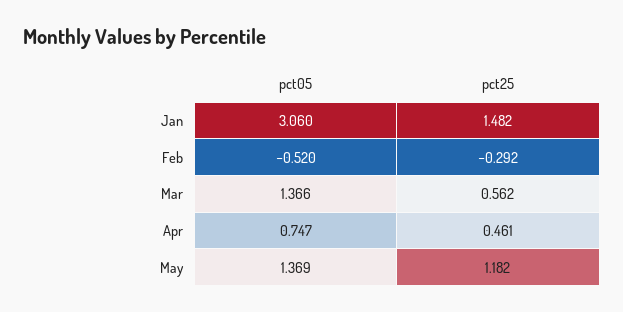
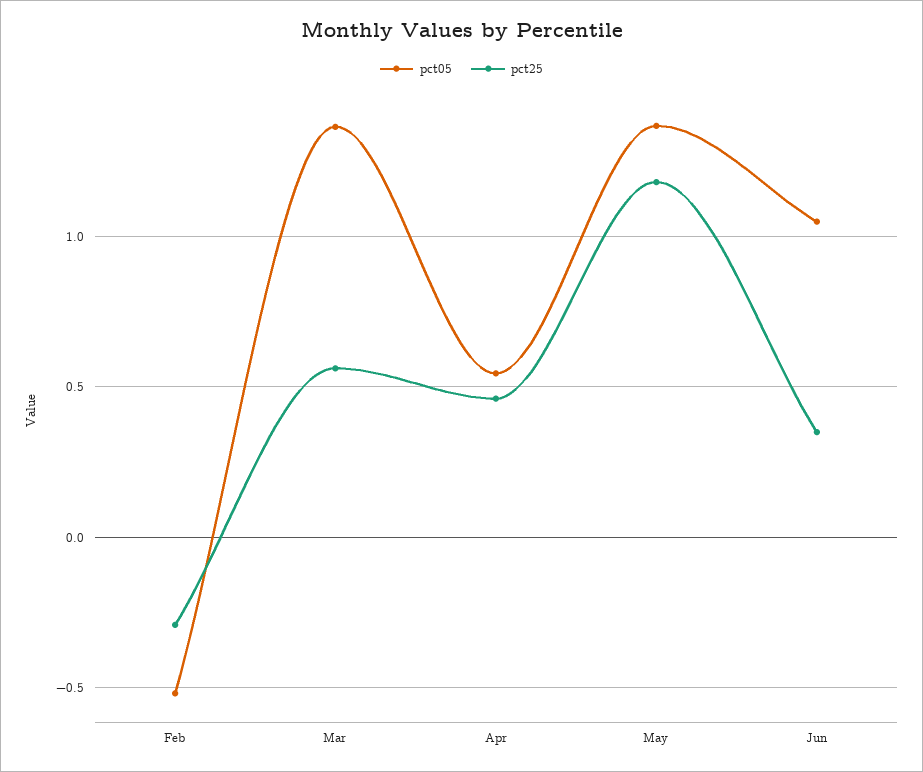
pct05, Jan: 3.06 -> none
pct25, Jan: 1.482 -> none
pct05, Apr: 0.747 -> 0.55
pct05, Jun: none -> 1.05
pct25, Jun: none -> 0.35

